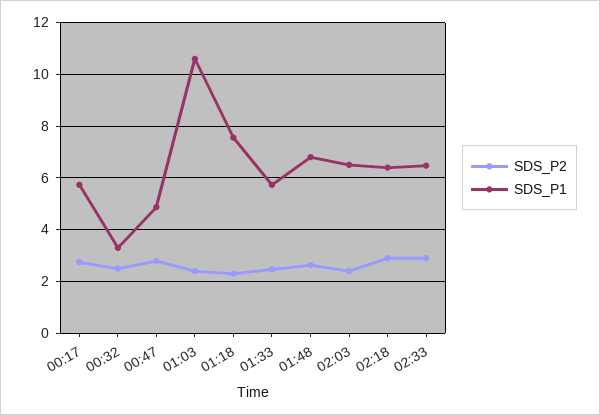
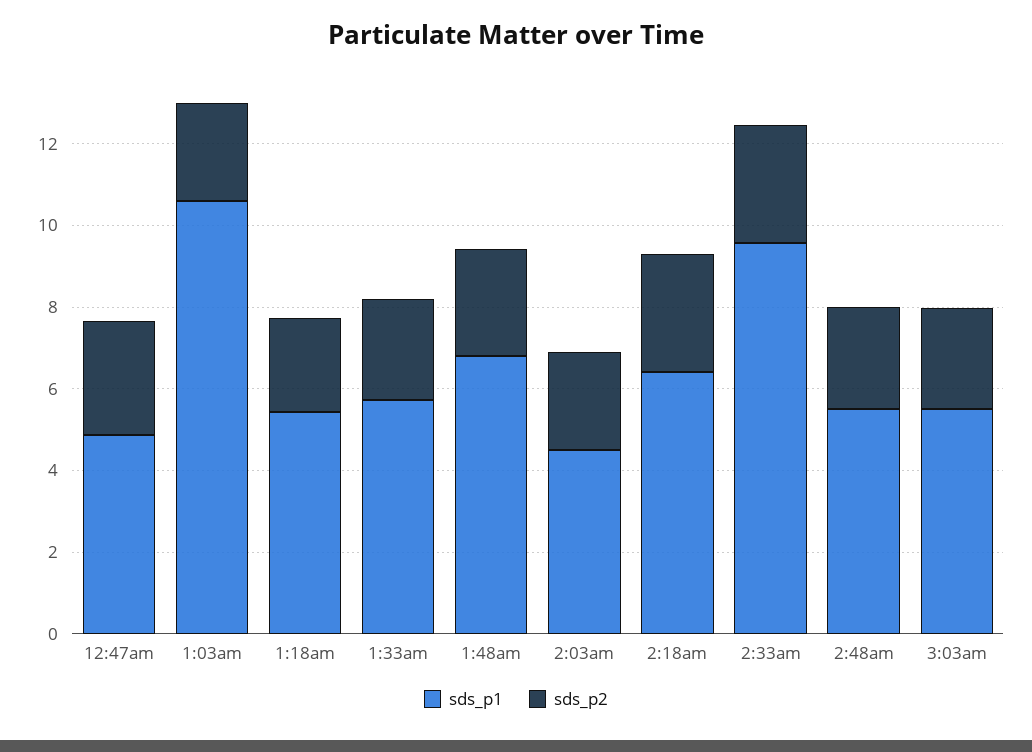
SDS_P2, 00:17: 2.75 -> none
SDS_P1, 00:17: 5.75 -> none
SDS_P2, 00:32: 2.5 -> none
SDS_P1, 00:32: 3.25 -> none
SDS_P1, 01:18: 7.5 -> 5.5
SDS_P1, 02:03: 6.5 -> 4.5
SDS_P1, 02:33: 6.5 -> 9.5
SDS_P1, 2:48am: none -> 5.5
SDS_P2, 2:48am: none -> 2.5
SDS_P1, 3:03am: none -> 5.5
SDS_P2, 3:03am: none -> 2.5

